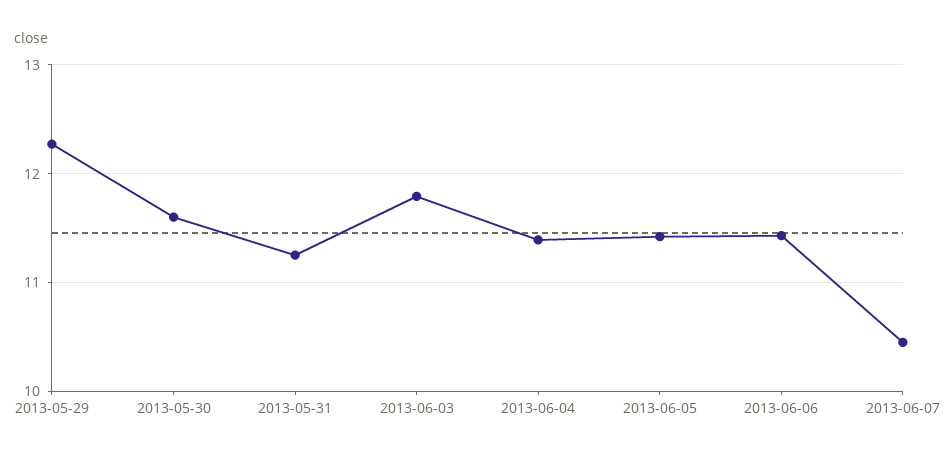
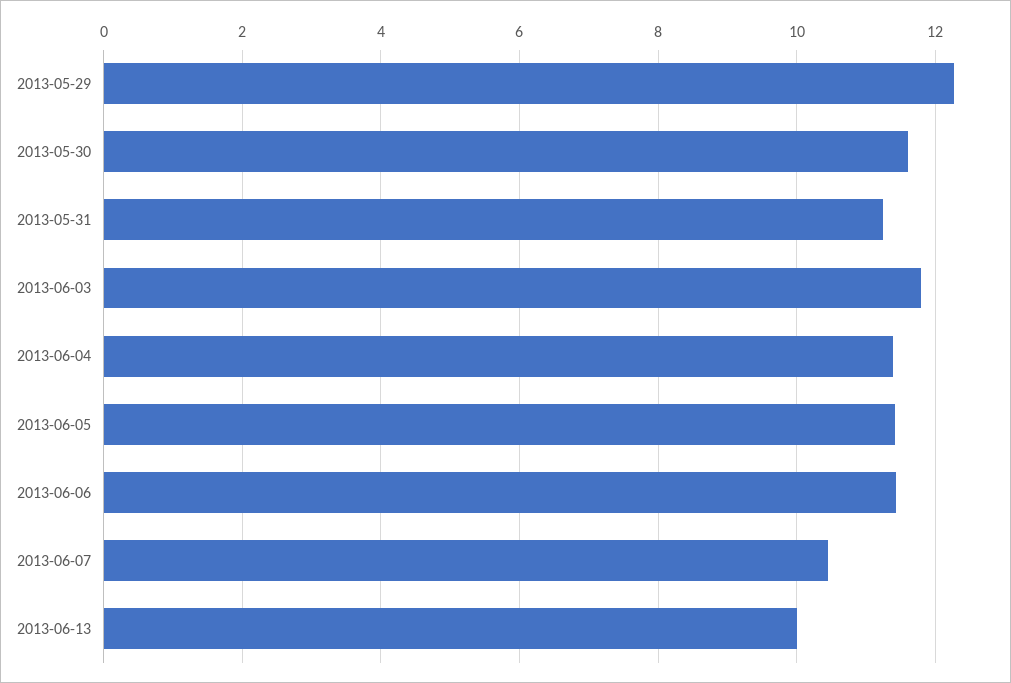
2013-06-13: none -> 10

